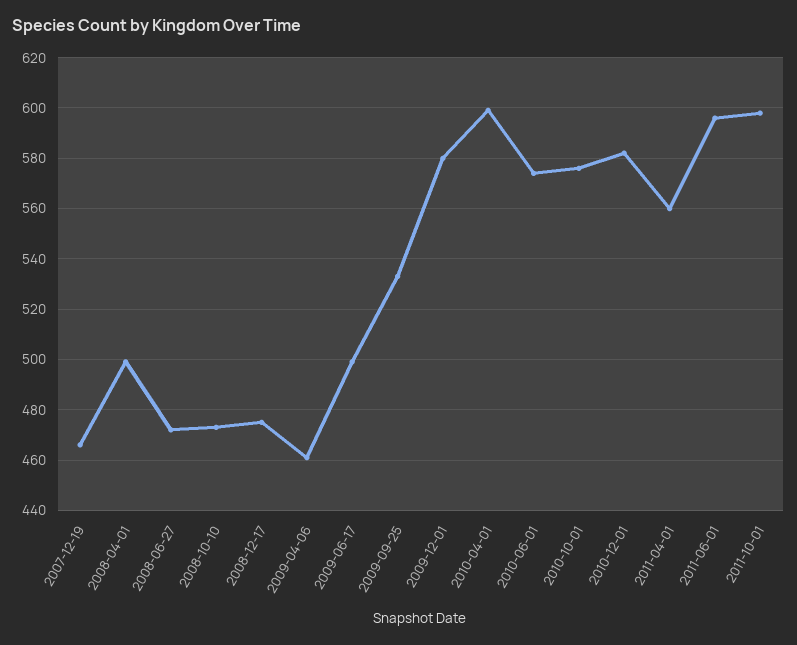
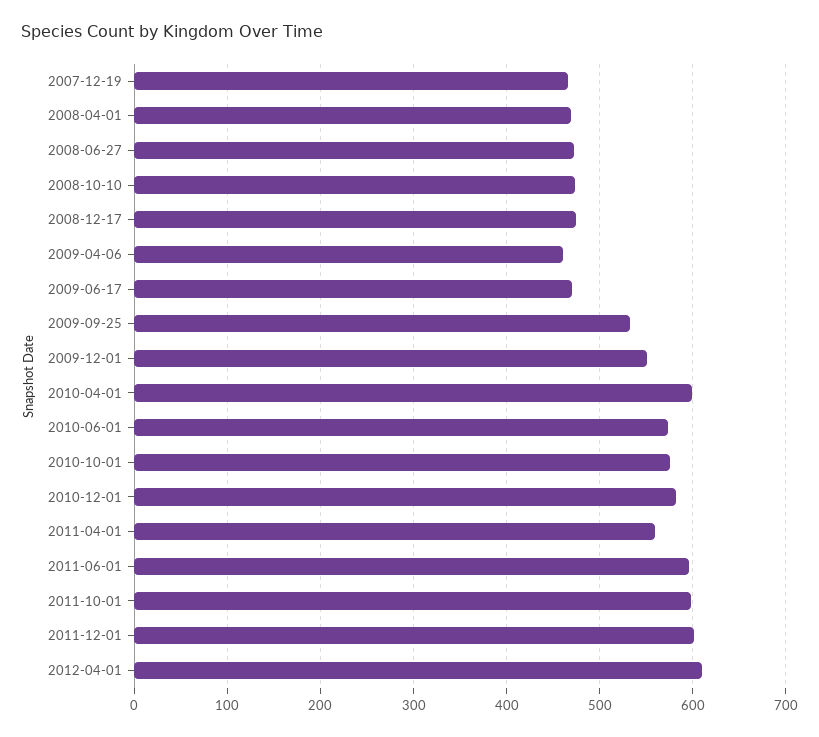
2008-04-01: 500 -> 470
2009-06-17: 500 -> 470
2009-12-01: 580 -> 550
2011-12-01: none -> 600
2012-04-01: none -> 610

